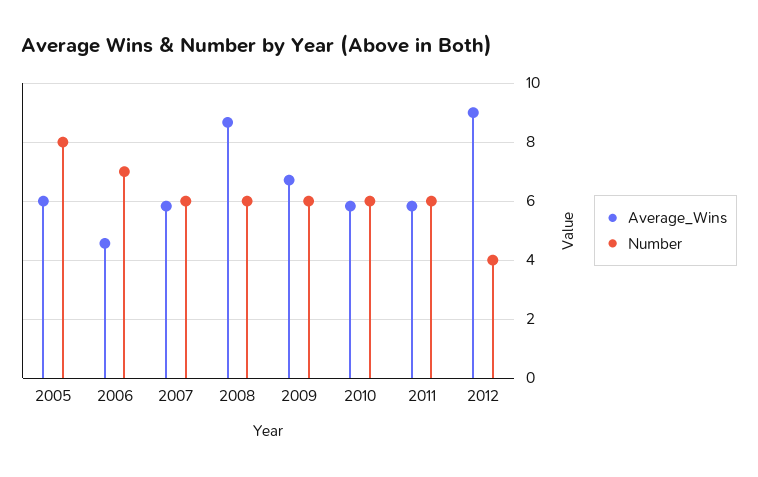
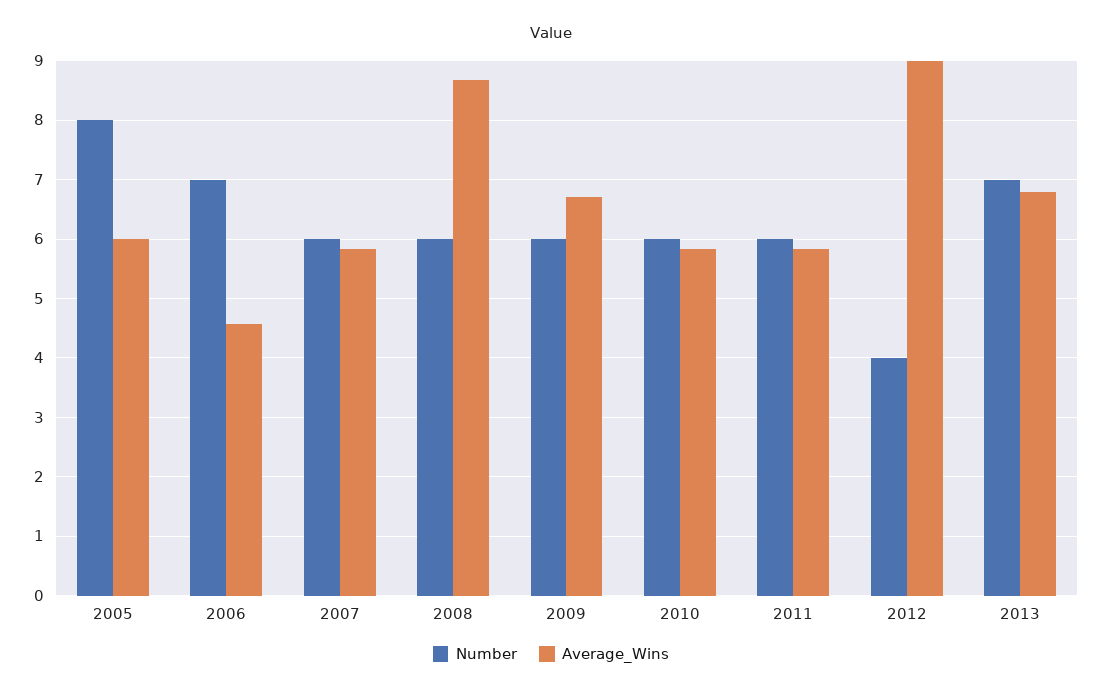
Number, 2013: none -> 7
Average_Wins, 2013: none -> 6.8

